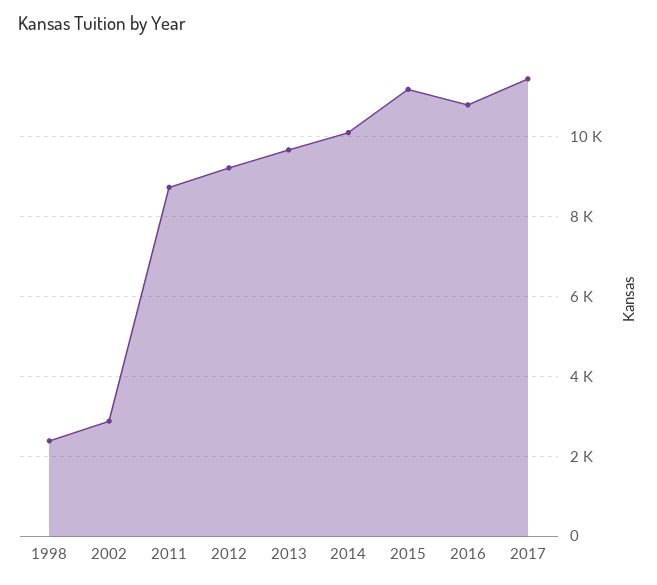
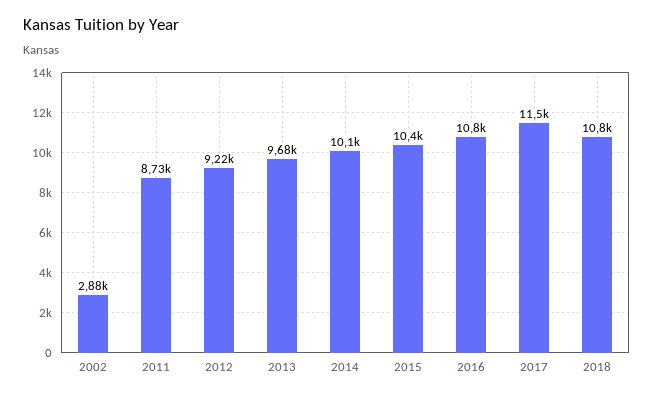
1998: 2400 -> none
2015: 11200 -> 10400
2018: none -> 10800

